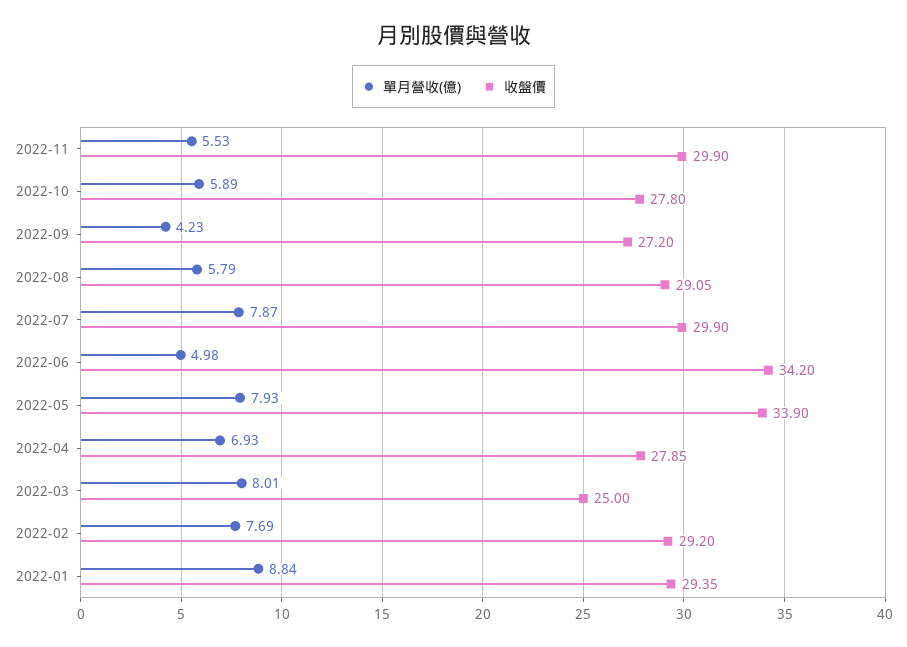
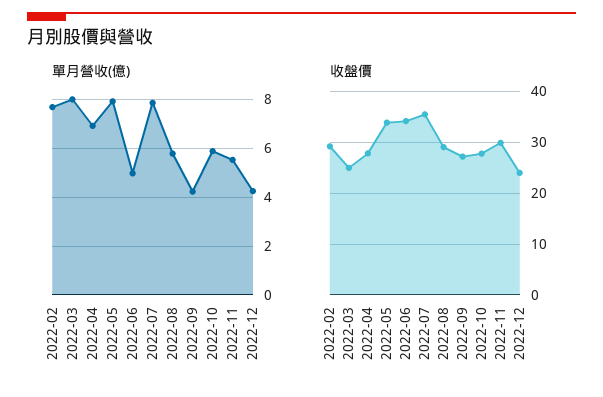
收盤價, 2022-07: 29.9 -> 36
單月營收(億), 2022-01: 8.84 -> none
收盤價, 2022-01: 29.35 -> none
單月營收(億), 2022-12: none -> 4.25
收盤價, 2022-12: none -> 24

